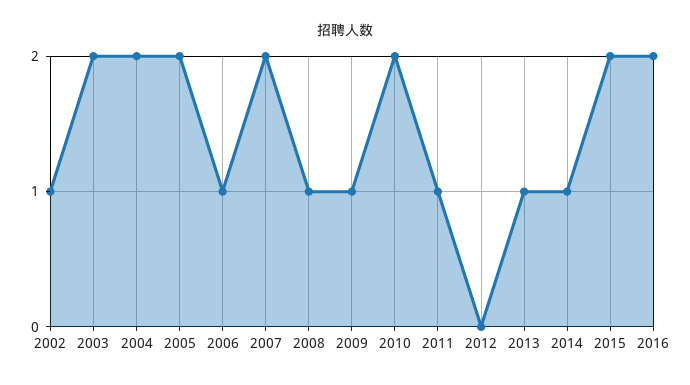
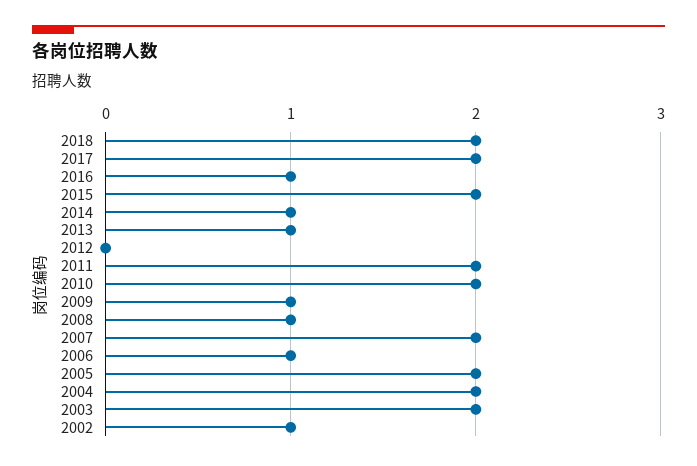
2011: 1 -> 2
2016: 2 -> 1
2018: none -> 2
2017: none -> 2

